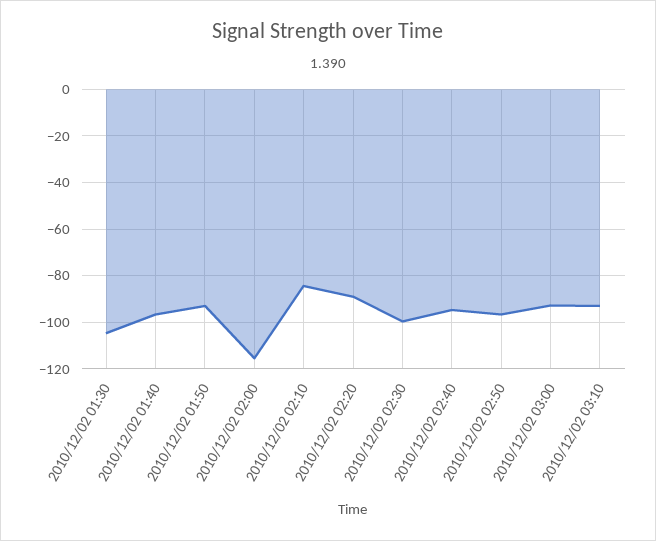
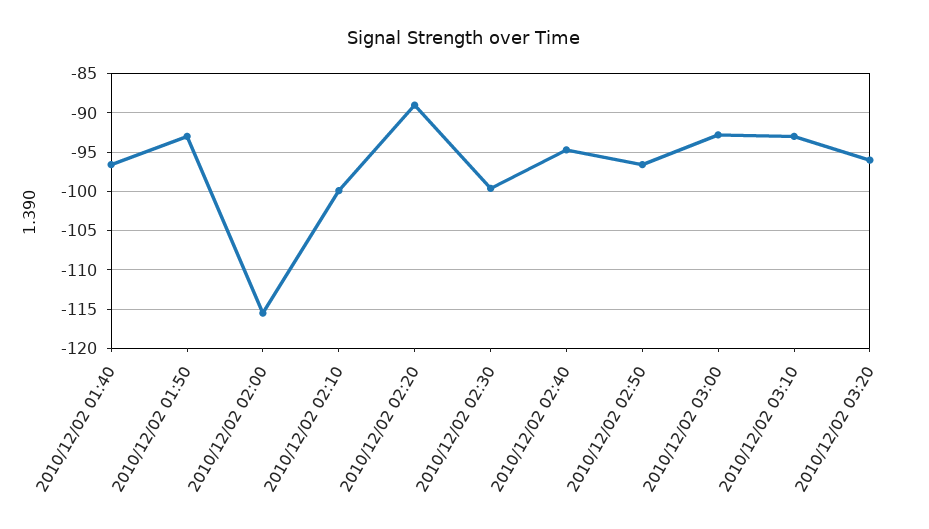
2010/12/02 01:30: -105 -> none
2010/12/02 02:10: -85 -> -100
2010/12/02 03:20: none -> -96

